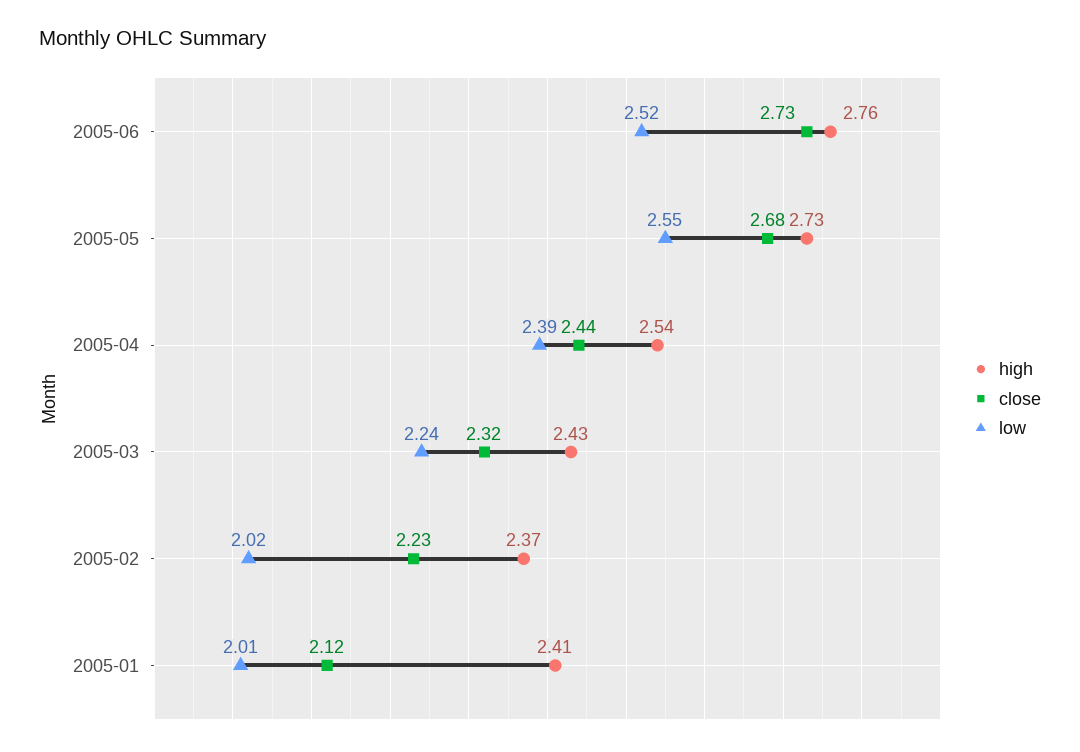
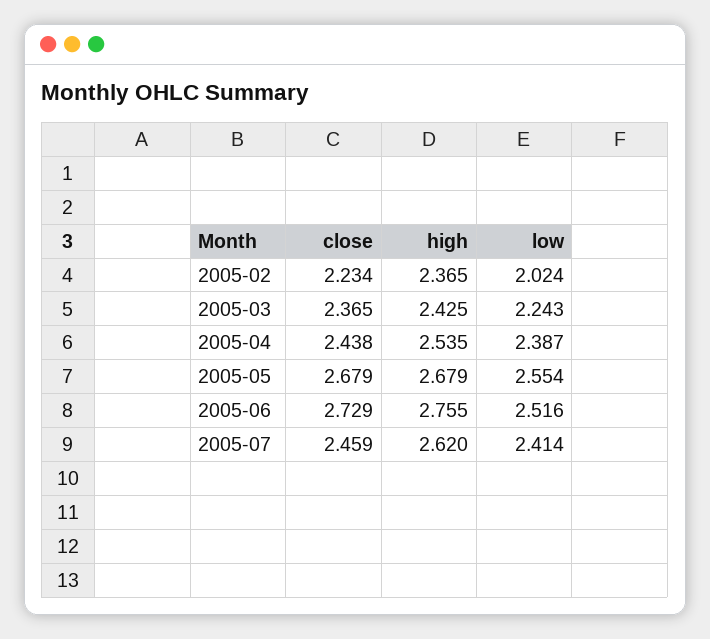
high, 2005-05: 2.73 -> 2.679
close, 2005-03: 2.32 -> 2.365
high, 2005-01: 2.41 -> none
close, 2005-01: 2.12 -> none
low, 2005-01: 2.01 -> none
close, 2005-07: none -> 2.459
high, 2005-07: none -> 2.62
low, 2005-07: none -> 2.414

